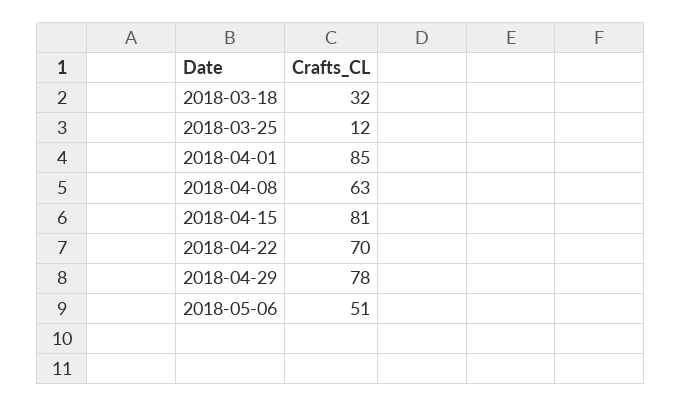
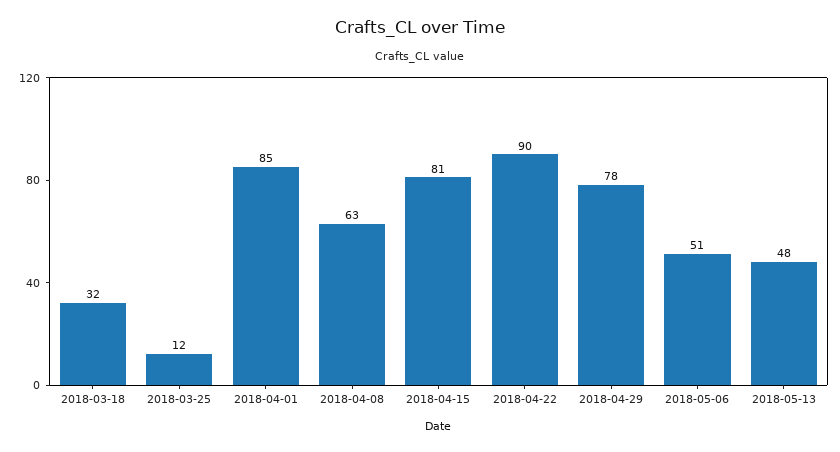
2018-04-22: 70 -> 90
2018-05-13: none -> 48

